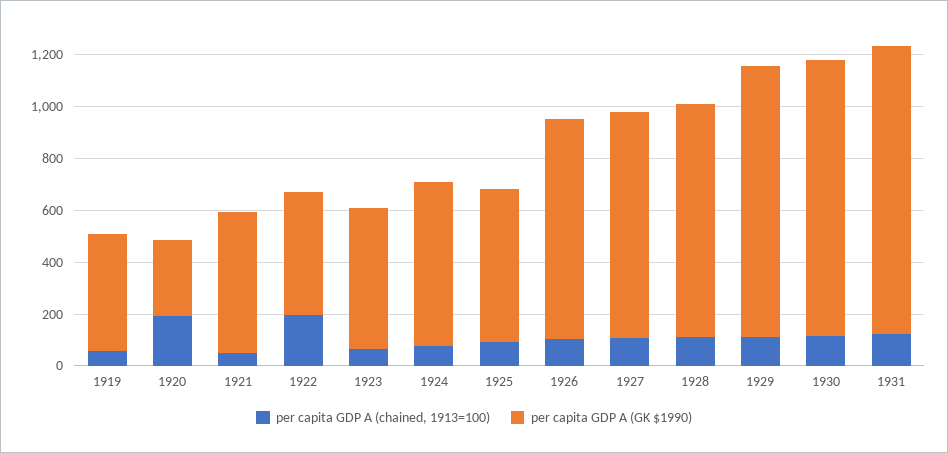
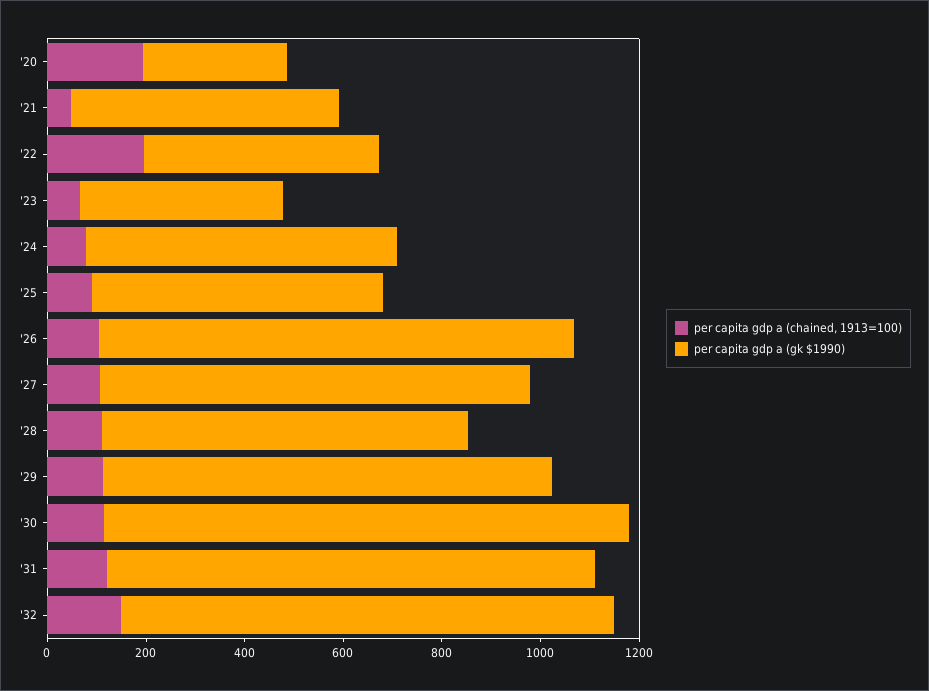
per capita GDP A (chained, 1913=100), 1919: 50 -> none
per capita GDP A (GK $1990), 1919: 450 -> none
per capita GDP A (GK $1990), 1923: 550 -> 400
per capita GDP A (GK $1990), 1926: 850 -> 950
per capita GDP A (GK $1990), 1928: 900 -> 750
per capita GDP A (GK $1990), 1929: 1050 -> 900
per capita GDP A (GK $1990), 1931: 1100 -> 1000
per capita GDP A (chained, 1913=100), '32: none -> 150
per capita GDP A (GK $1990), '32: none -> 1000

